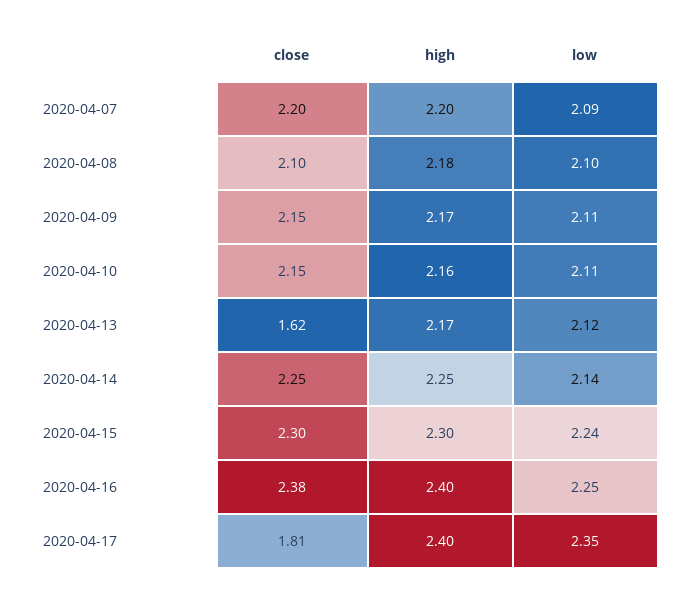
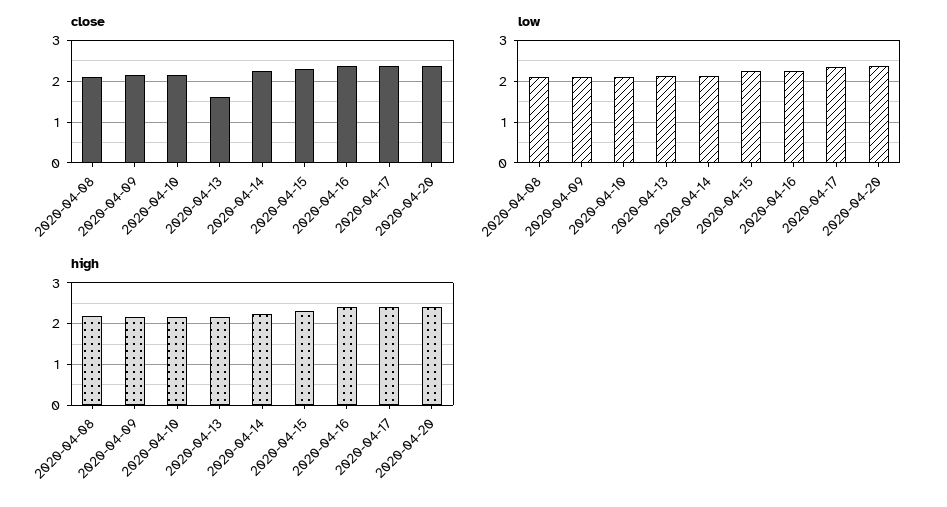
close, 2020-04-07: 2.2 -> none
high, 2020-04-07: 2.2 -> none
low, 2020-04-07: 2.09 -> none
close, 2020-04-17: 1.81 -> 2.4
close, 2020-04-20: none -> 2.4
low, 2020-04-20: none -> 2.4
high, 2020-04-20: none -> 2.4

